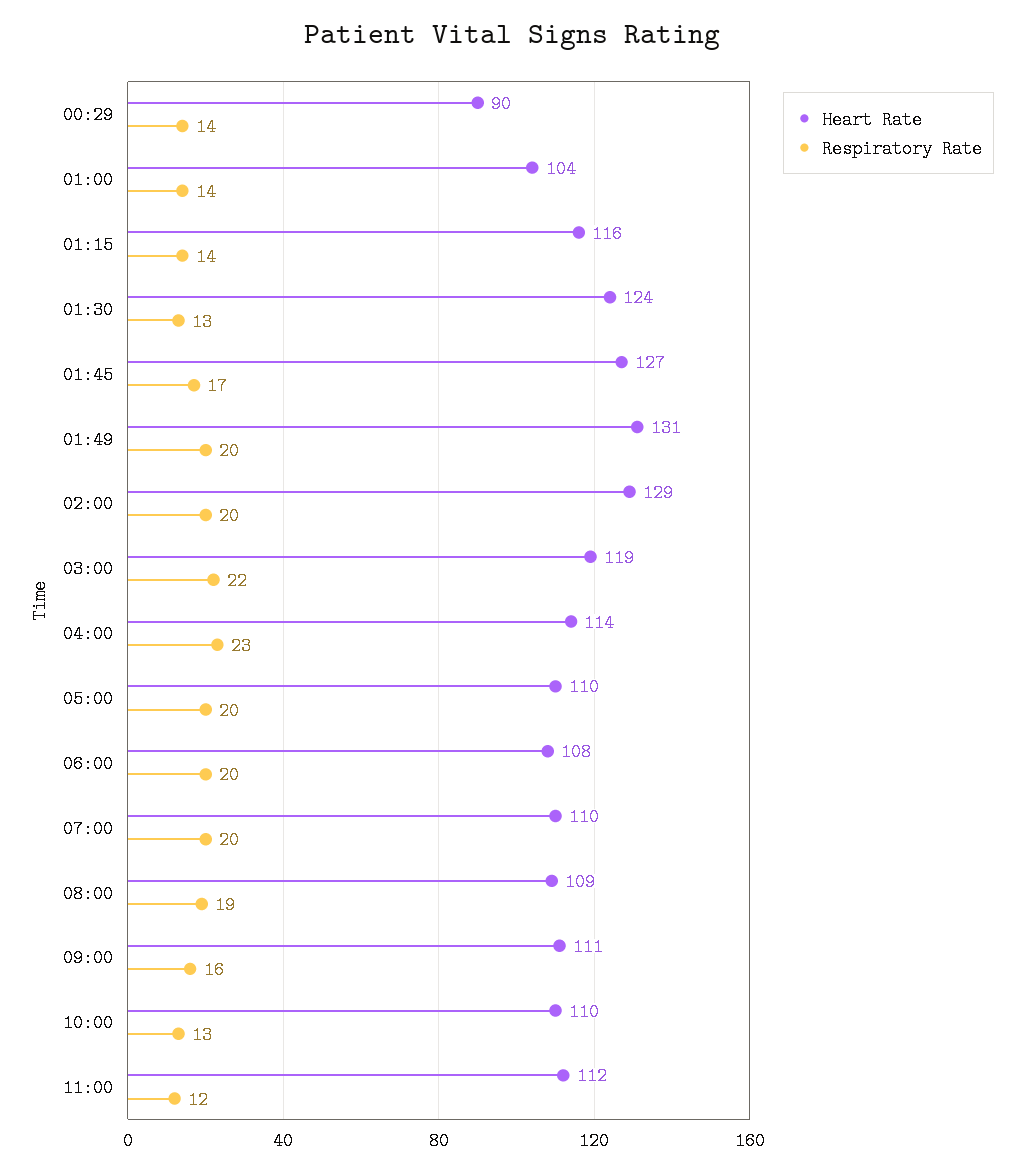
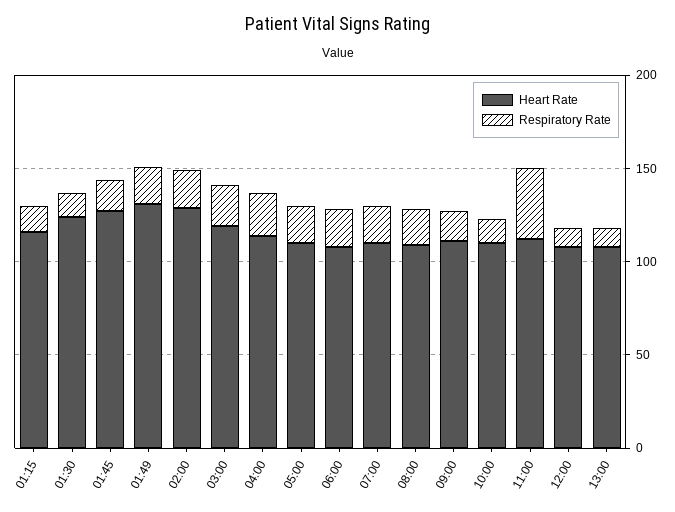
Heart Rate, 00:29: 90 -> none
Respiratory Rate, 00:29: 14 -> none
Heart Rate, 01:00: 104 -> none
Respiratory Rate, 01:00: 14 -> none
Respiratory Rate, 11:00: 12 -> 40
Heart Rate, 12:00: none -> 110
Respiratory Rate, 12:00: none -> 10
Heart Rate, 13:00: none -> 110
Respiratory Rate, 13:00: none -> 10

